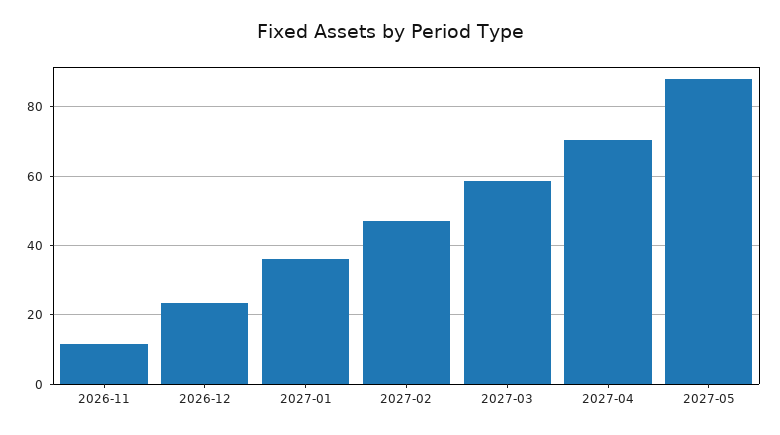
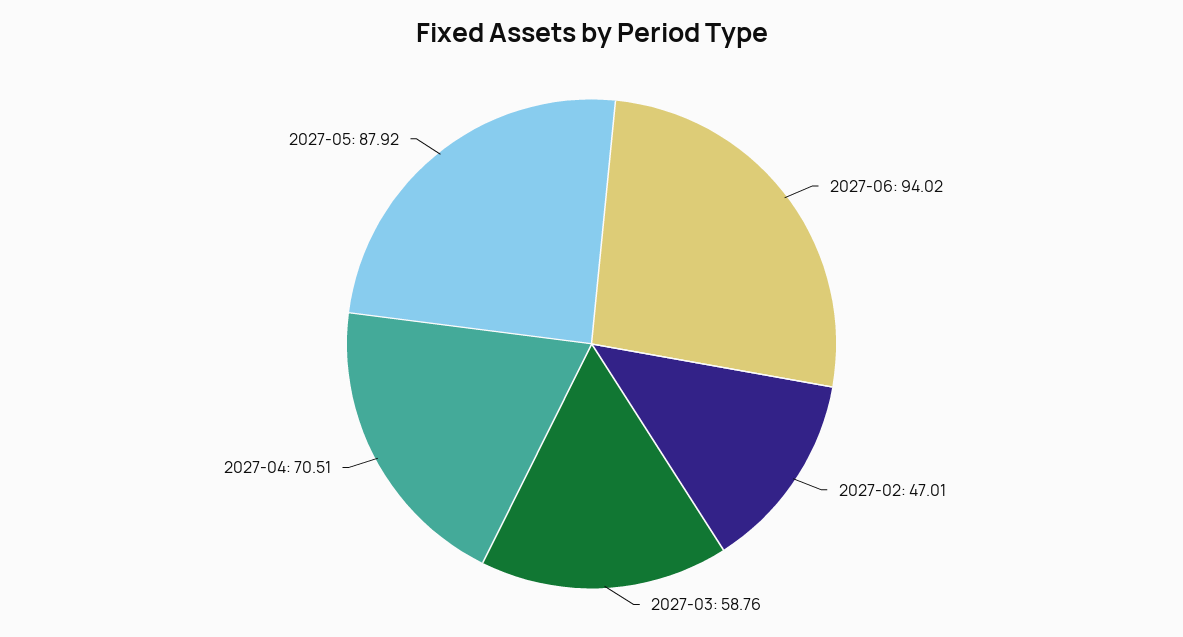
2026-11: 12 -> none
2026-12: 24 -> none
2027-01: 36 -> none
2027-06: none -> 94.02

